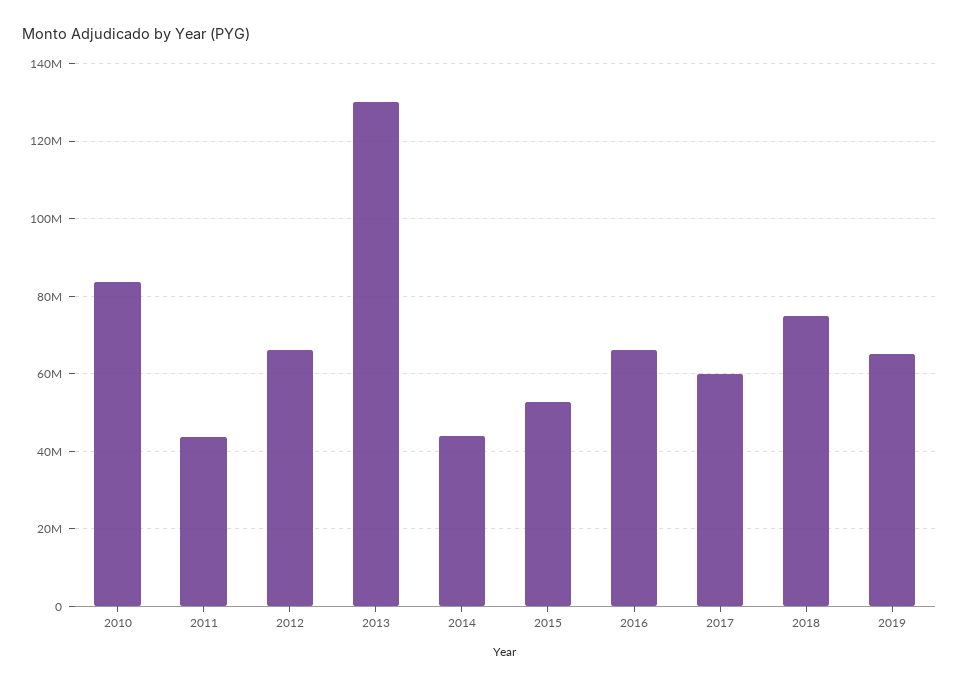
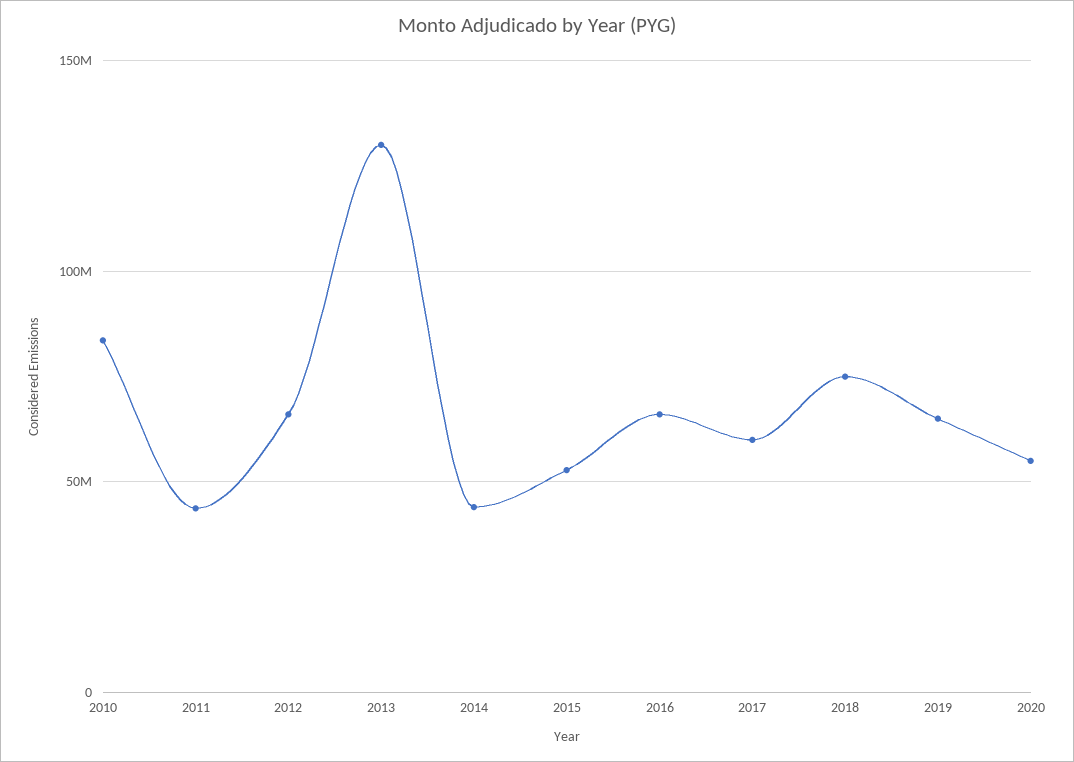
2020: none -> 55000000

